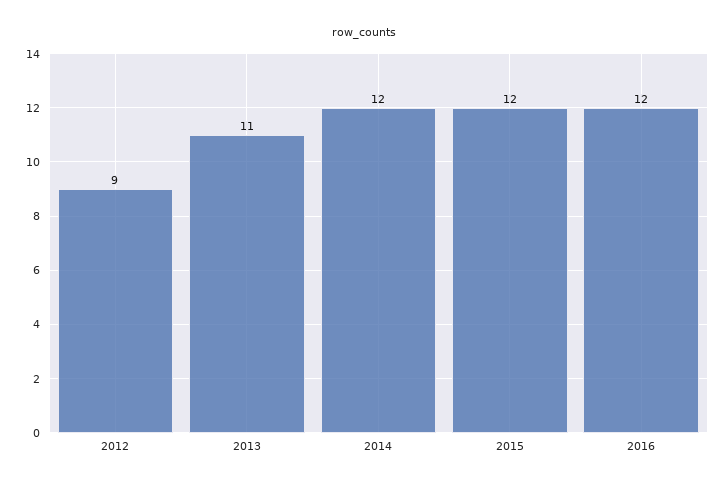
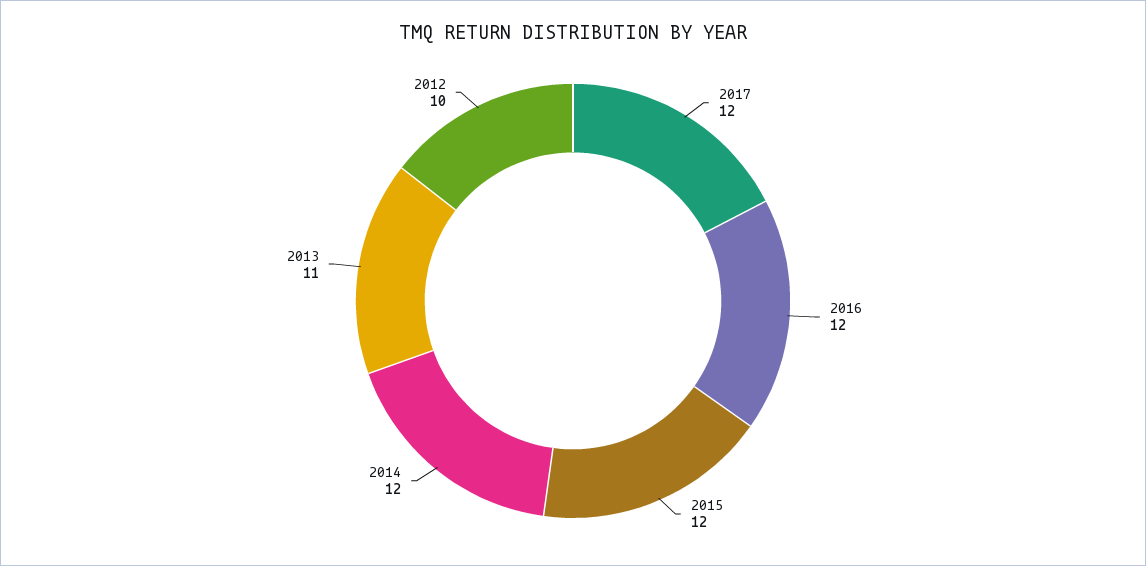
2012: 9 -> 10
2017: none -> 12

